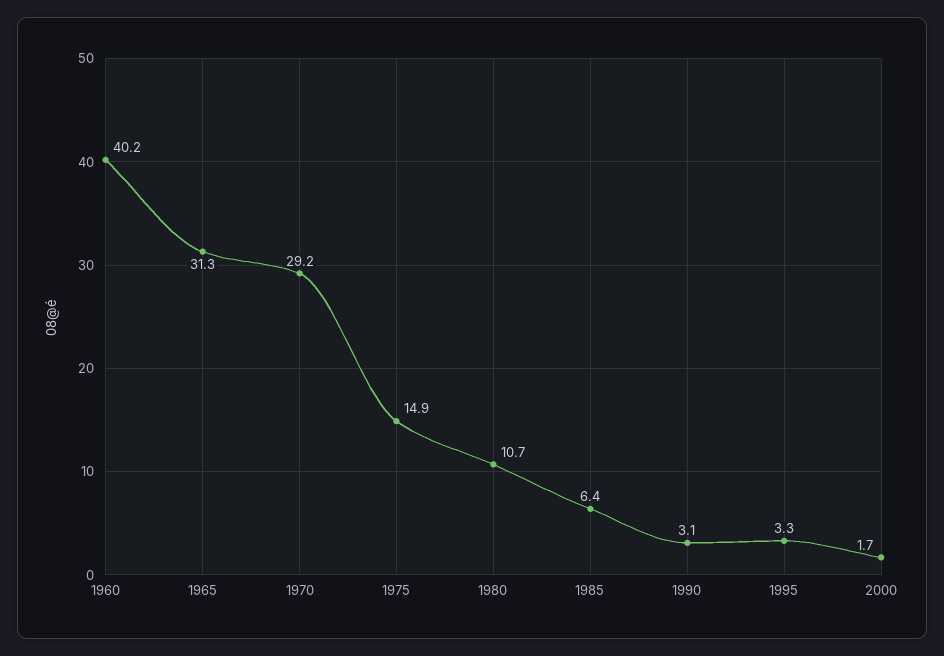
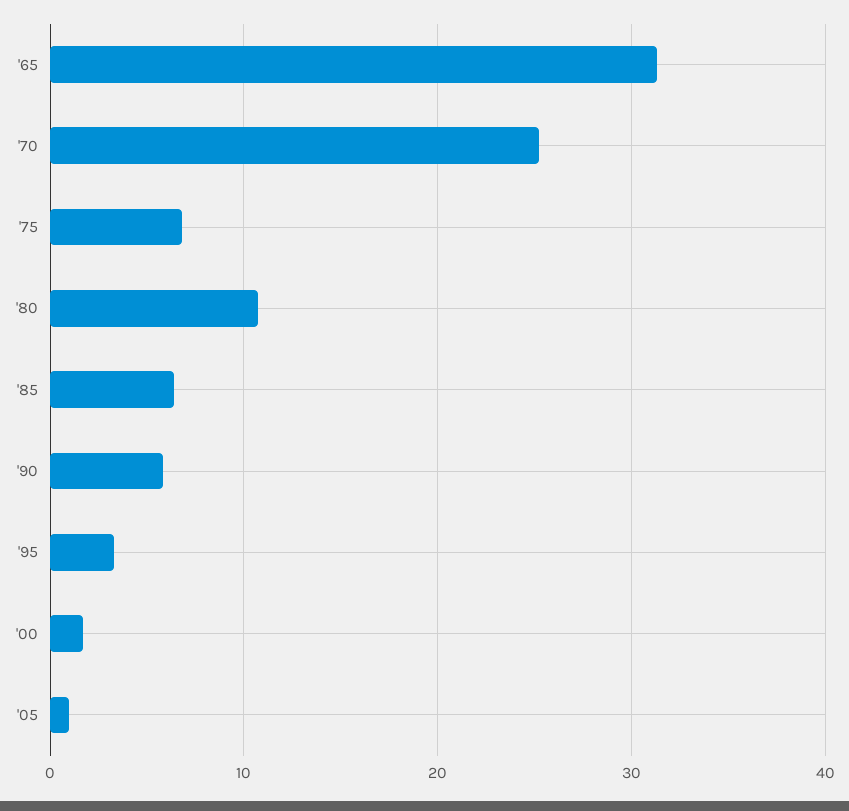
1960: 40.2 -> none
1970: 29.2 -> 25
1975: 14.9 -> 7
1990: 3.1 -> 6
'05: none -> 1

